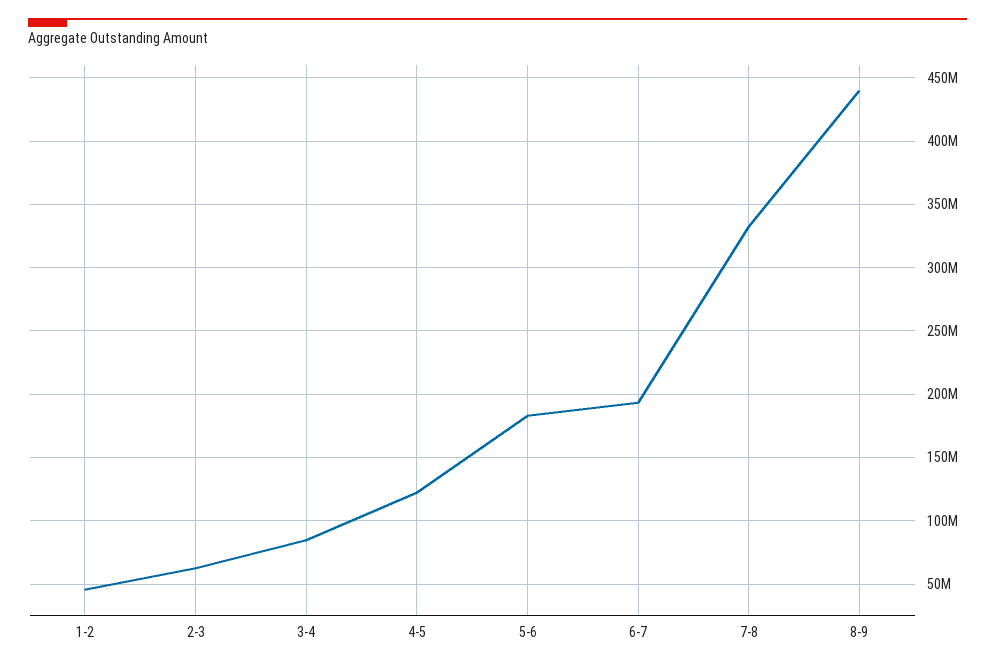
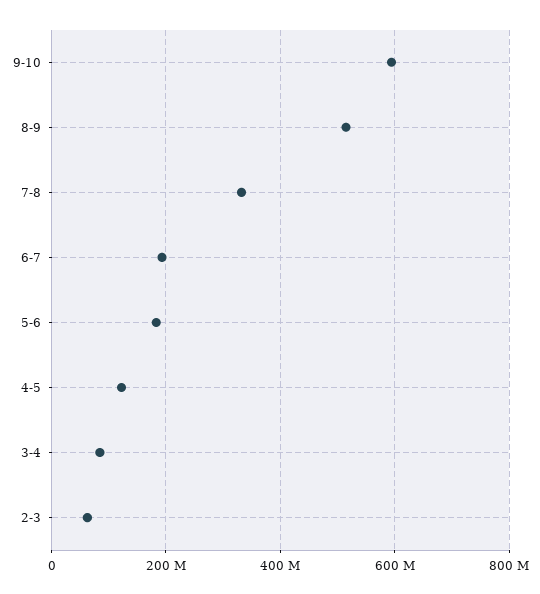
1-2: 45000000 -> none
8-9: 440000000 -> 520000000
9-10: none -> 600000000

